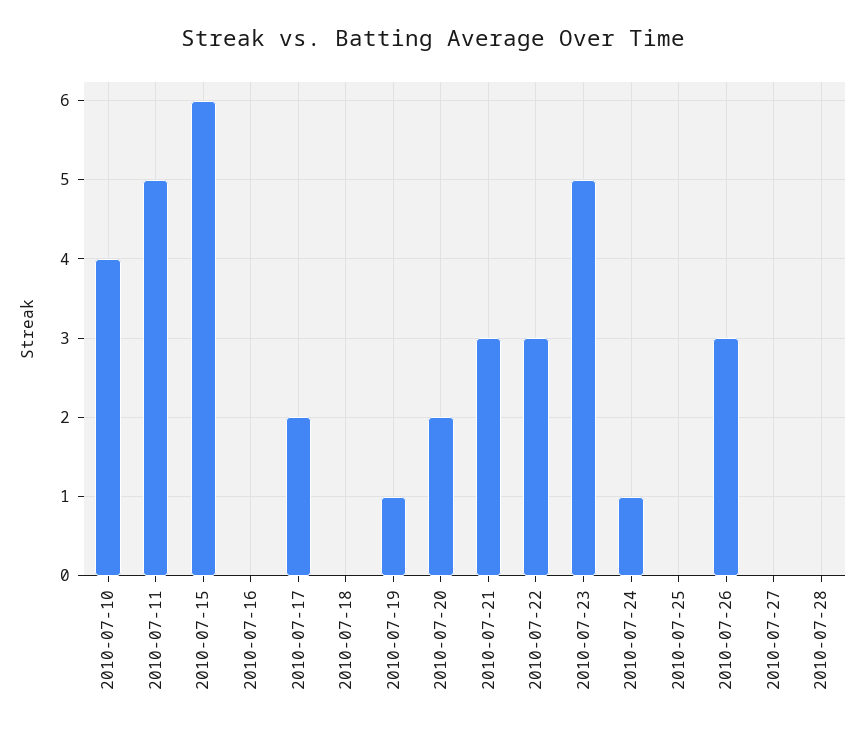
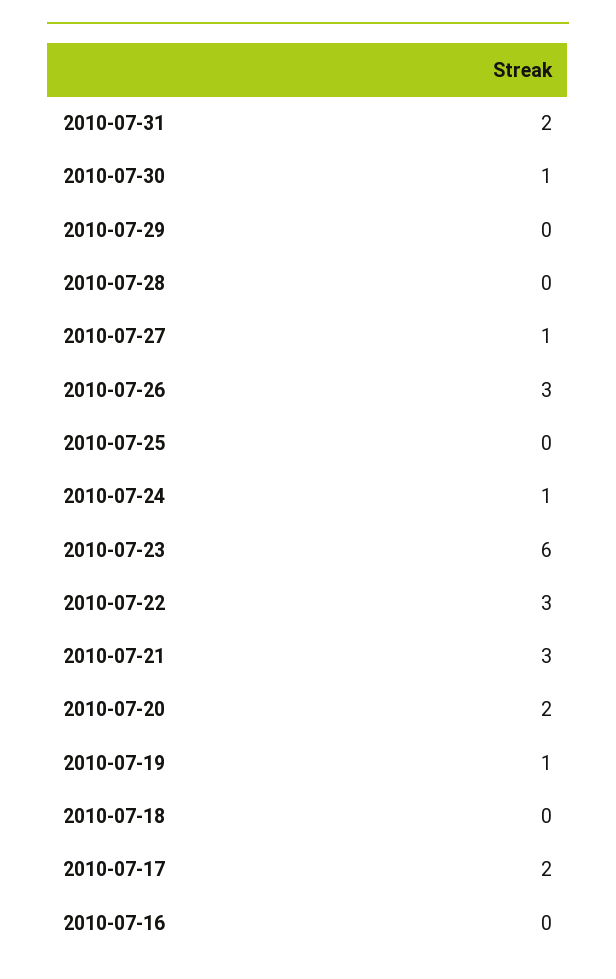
2010-07-10: 4 -> none
2010-07-11: 5 -> none
2010-07-15: 6 -> none
2010-07-23: 5 -> 6
2010-07-27: 0 -> 1
2010-07-31: none -> 2
2010-07-30: none -> 1
2010-07-29: none -> 0

